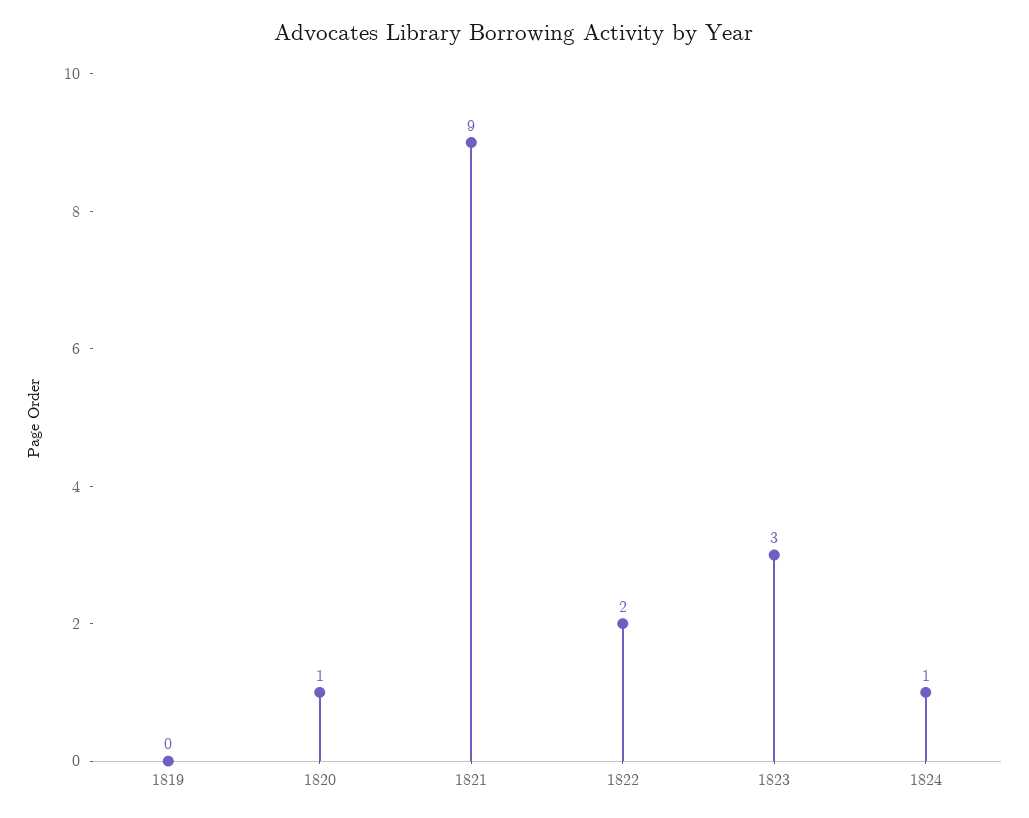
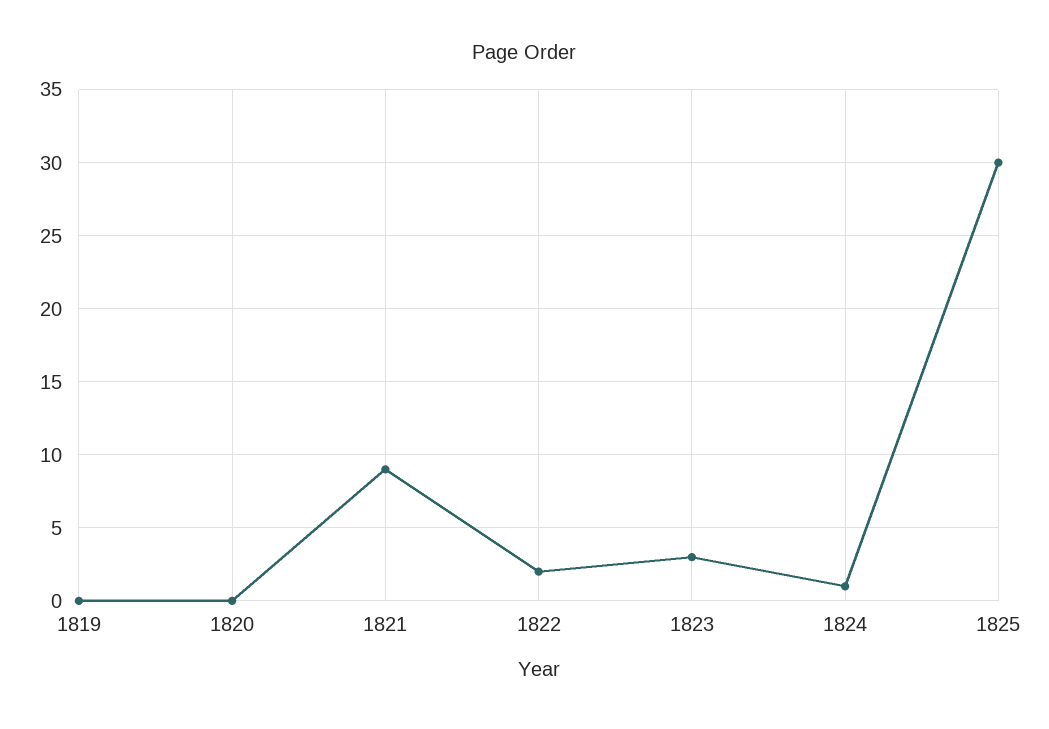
1820: 1 -> 0
1825: none -> 30

